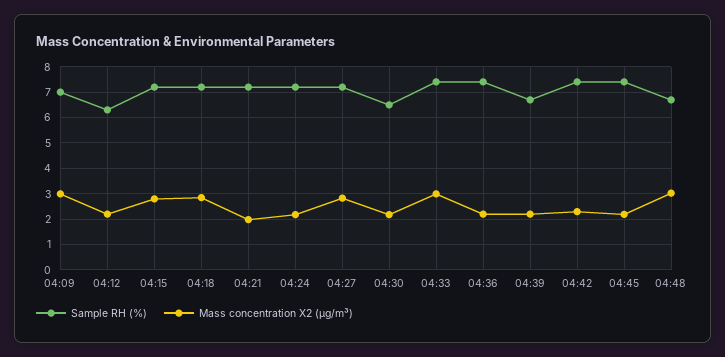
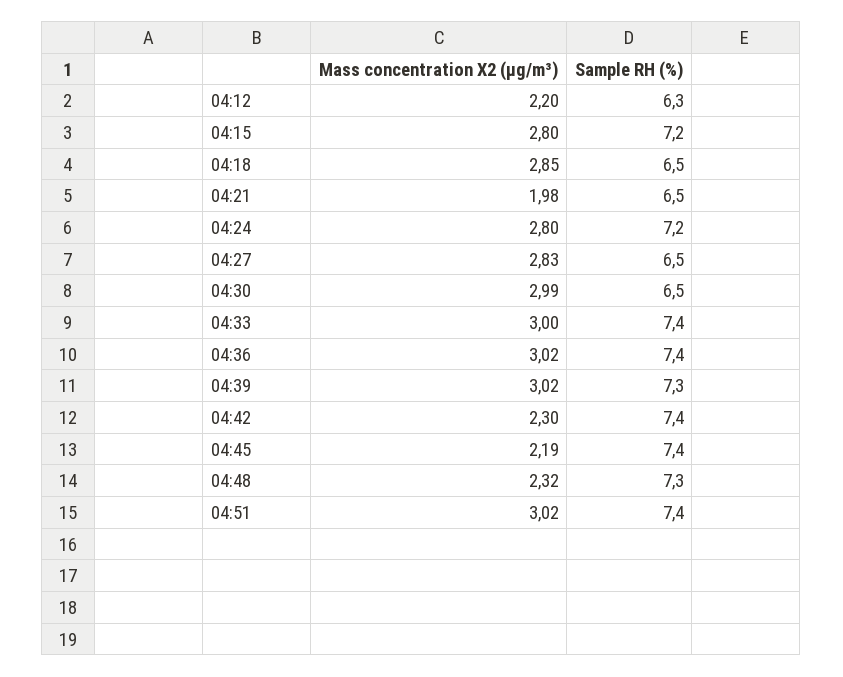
Sample RH (%), 04:09: 7 -> none
Mass concentration X2 (μg/m³), 04:09: 3 -> none
Sample RH (%), 04:18: 7.25 -> 6.5
Sample RH (%), 04:21: 7.25 -> 6.5
Mass concentration X2 (μg/m³), 04:24: 2.25 -> 2.8
Sample RH (%), 04:27: 7.25 -> 6.5
Mass concentration X2 (μg/m³), 04:30: 2.25 -> 2.99
Mass concentration X2 (μg/m³), 04:36: 2.25 -> 3.02
Sample RH (%), 04:39: 6.75 -> 7.3
Mass concentration X2 (μg/m³), 04:39: 2.25 -> 3.02
Sample RH (%), 04:48: 6.75 -> 7.3
Mass concentration X2 (μg/m³), 04:48: 3 -> 2.32
Mass concentration X2 (μg/m³), 04:51: none -> 3.02
Sample RH (%), 04:51: none -> 7.4

